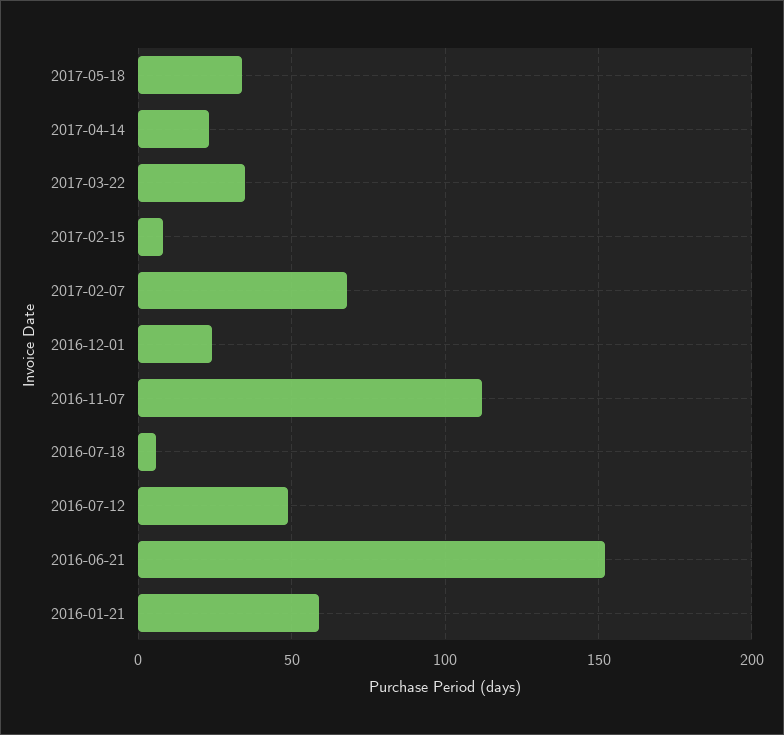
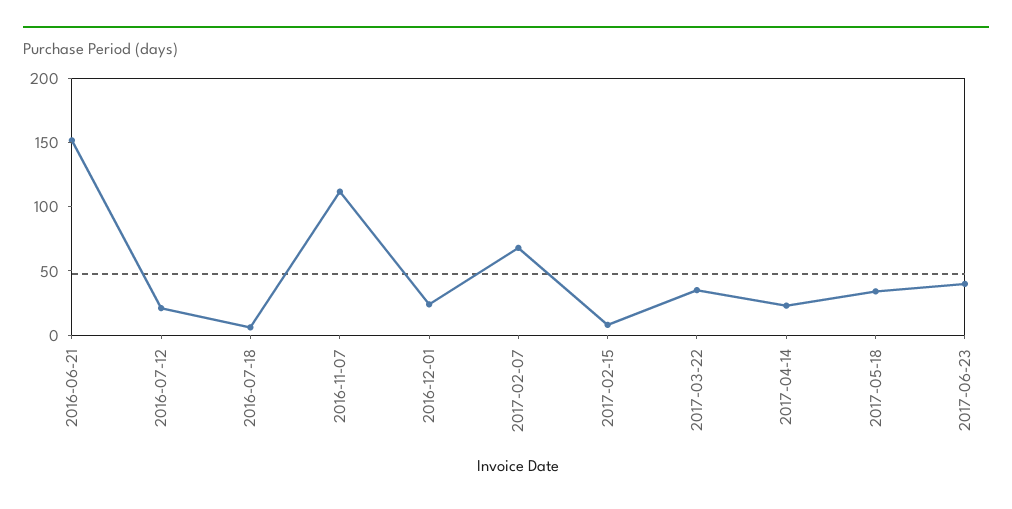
2016-07-12: 50 -> 20
2016-01-21: 60 -> none
2017-06-23: none -> 40

